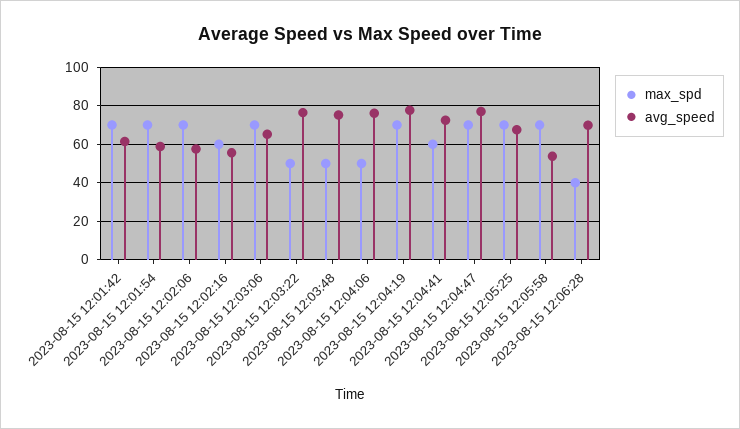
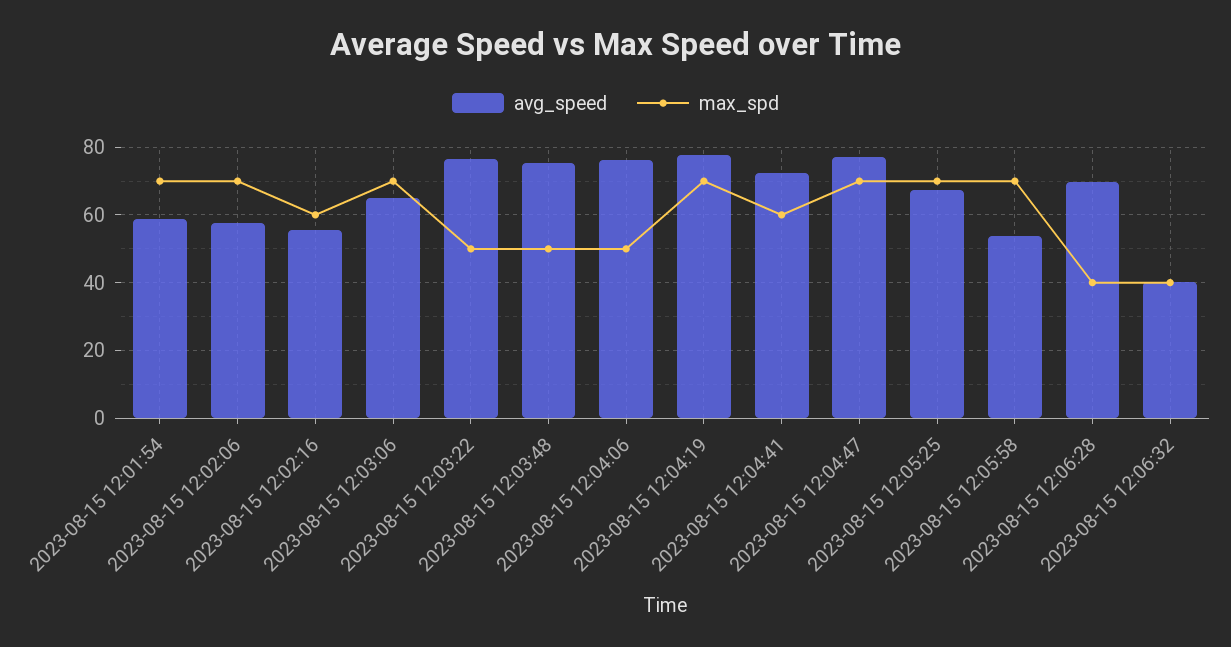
max_spd, 2023-08-15 12:01:42: 70 -> none
avg_speed, 2023-08-15 12:01:42: 60 -> none
avg_speed, 2023-08-15 12:06:32: none -> 40
max_spd, 2023-08-15 12:06:32: none -> 40

